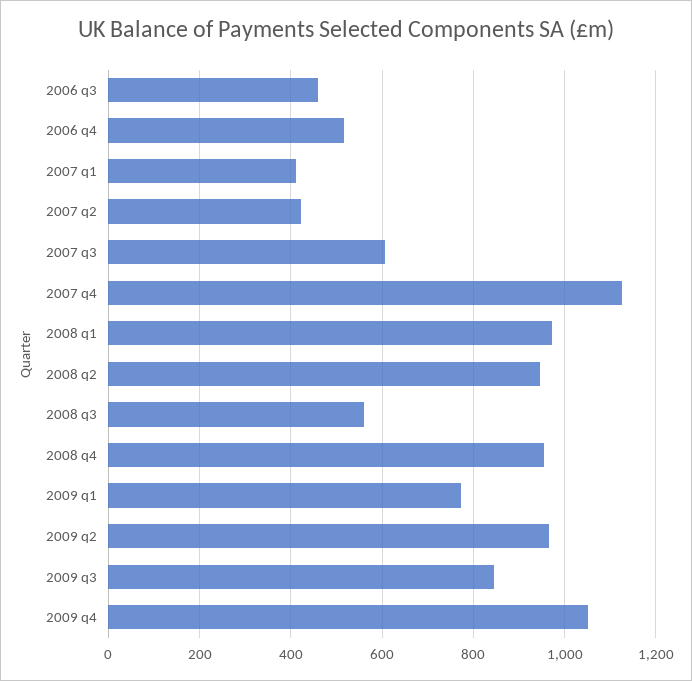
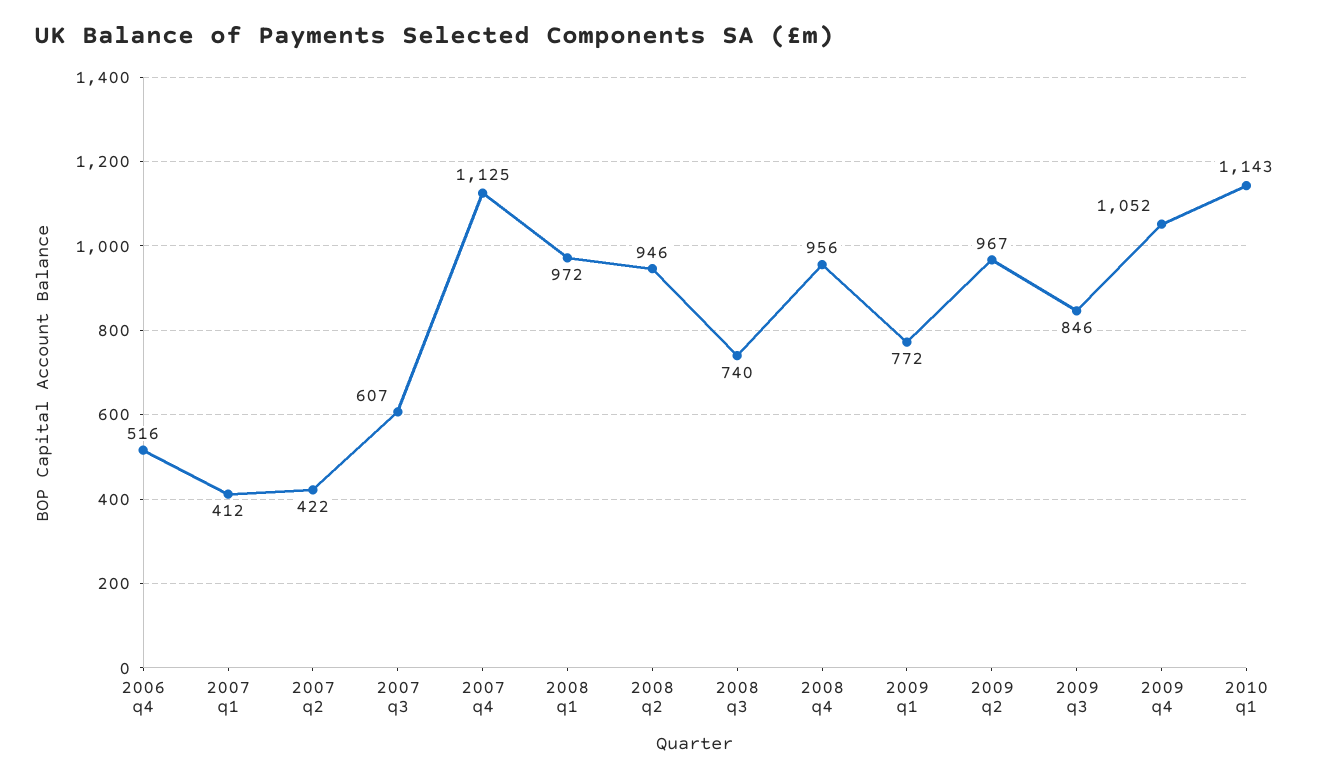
2006 q3: 460 -> none
2008 q3: 560 -> 740
2010 q1: none -> 1143

